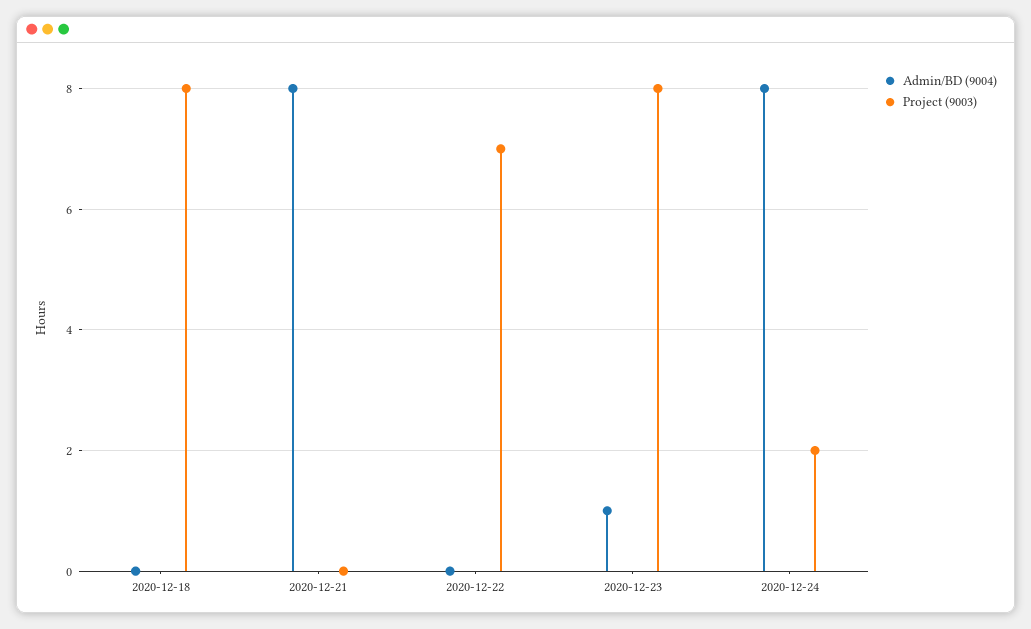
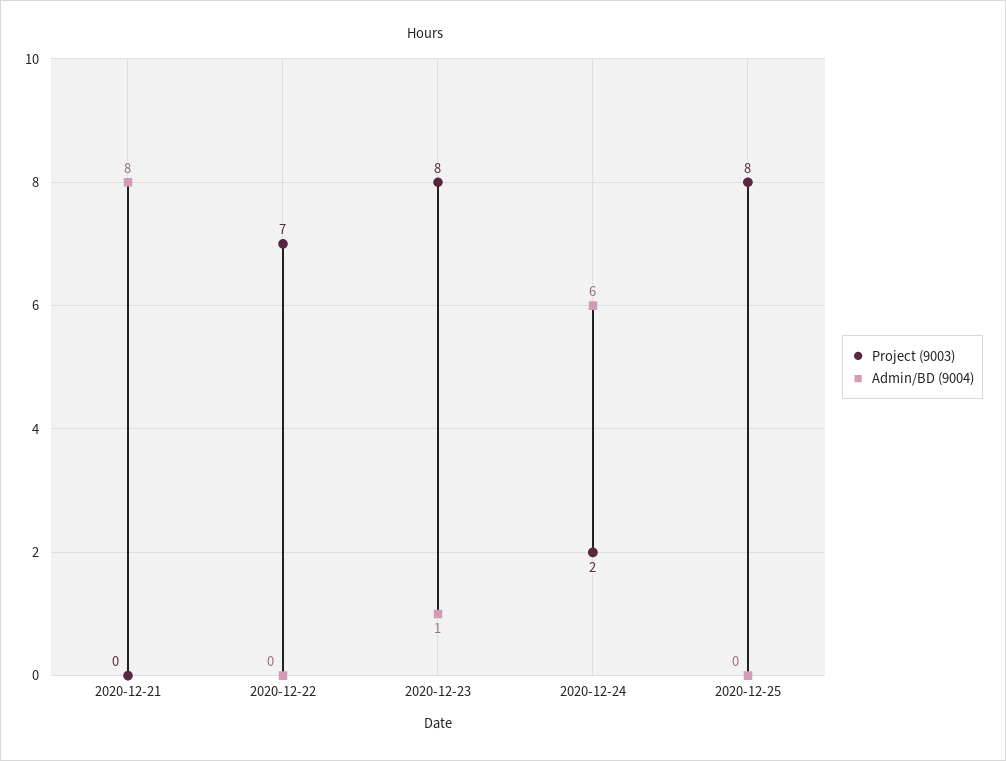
Admin/BD (9004), 2020-12-18: 0 -> none
Project (9003), 2020-12-18: 8 -> none
Admin/BD (9004), 2020-12-24: 8 -> 6
Project (9003), 2020-12-25: none -> 8
Admin/BD (9004), 2020-12-25: none -> 0

